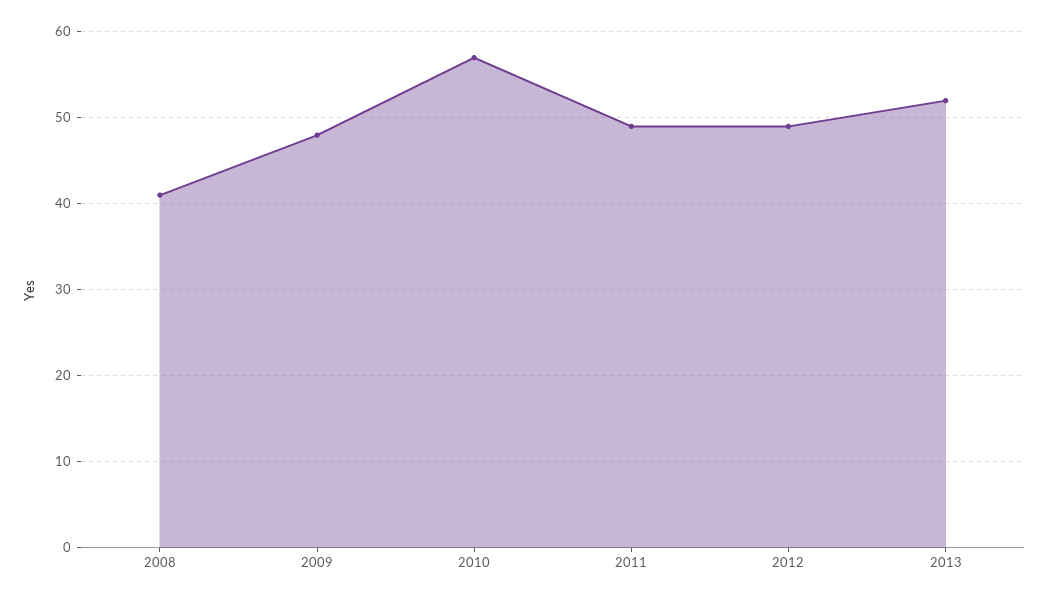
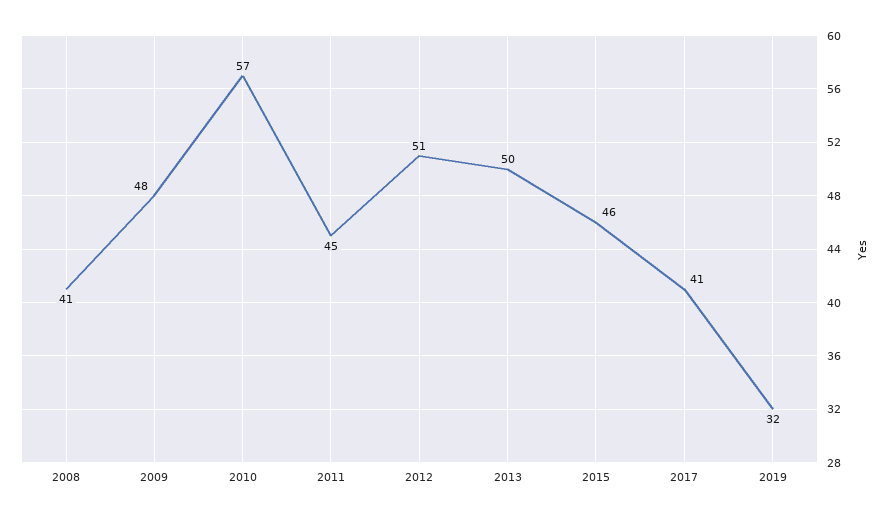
2011: 49 -> 45
2012: 49 -> 51
2013: 52 -> 50
2015: none -> 46
2017: none -> 41
2019: none -> 32

